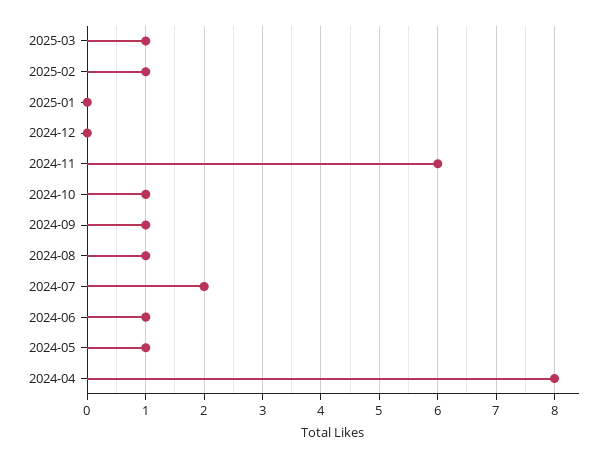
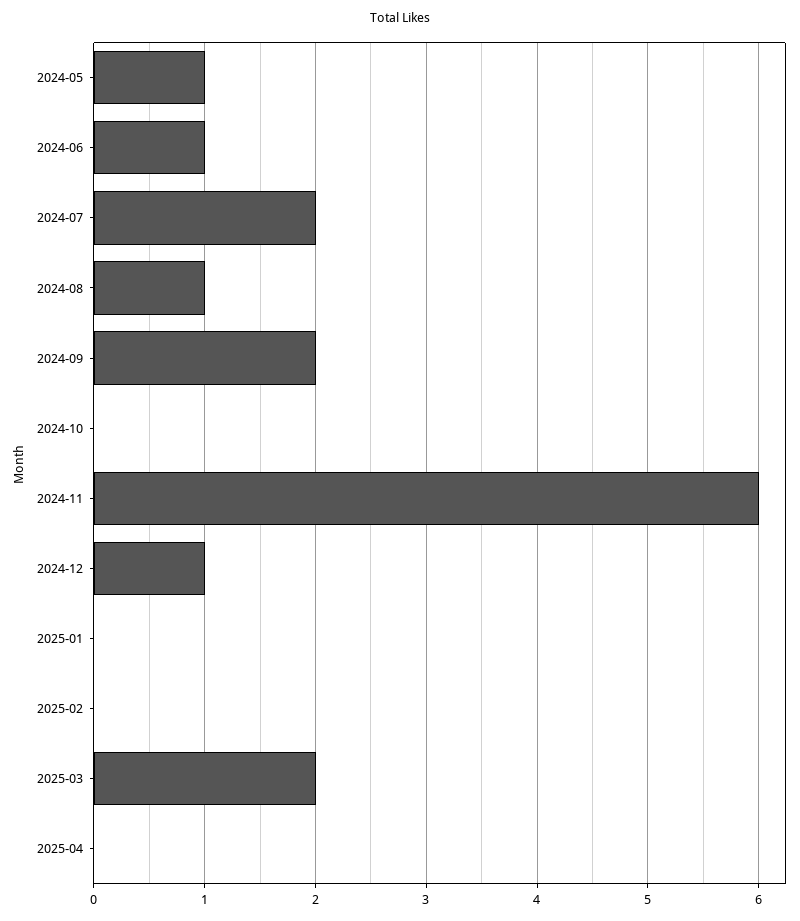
2025-03: 1 -> 2
2025-02: 1 -> 0
2024-12: 0 -> 1
2024-10: 1 -> 0
2024-09: 1 -> 2
2024-04: 8 -> none
2025-04: none -> 0

